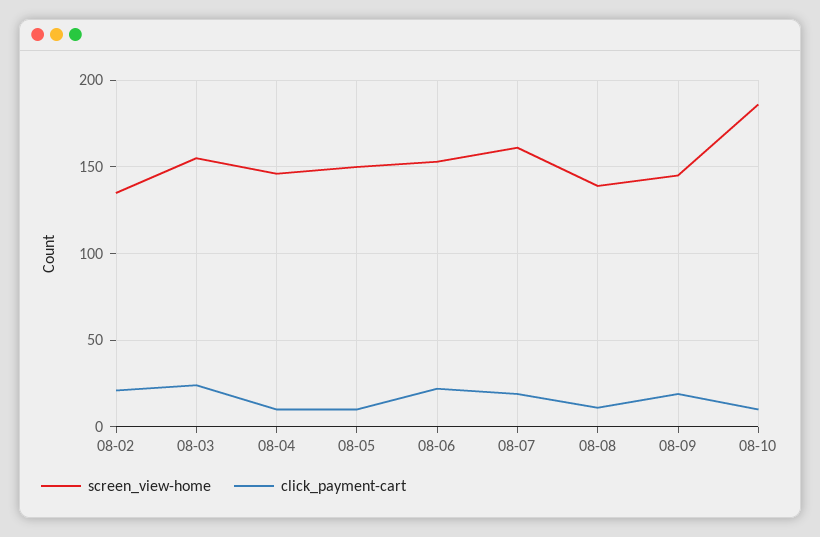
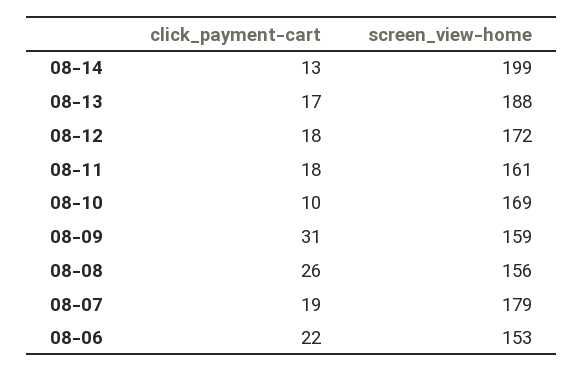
screen_view-home, 08-02: 135 -> none
click_payment-cart, 08-02: 20 -> none
screen_view-home, 08-03: 155 -> none
click_payment-cart, 08-03: 25 -> none
screen_view-home, 08-04: 145 -> none
click_payment-cart, 08-04: 10 -> none
screen_view-home, 08-05: 150 -> none
click_payment-cart, 08-05: 10 -> none
screen_view-home, 08-07: 160 -> 179
screen_view-home, 08-08: 140 -> 156
click_payment-cart, 08-08: 10 -> 26
screen_view-home, 08-09: 145 -> 159
click_payment-cart, 08-09: 20 -> 31
screen_view-home, 08-10: 185 -> 169
click_payment-cart, 08-14: none -> 13
screen_view-home, 08-14: none -> 199
click_payment-cart, 08-13: none -> 17
screen_view-home, 08-13: none -> 188
click_payment-cart, 08-12: none -> 18
screen_view-home, 08-12: none -> 172
click_payment-cart, 08-11: none -> 18
screen_view-home, 08-11: none -> 161

